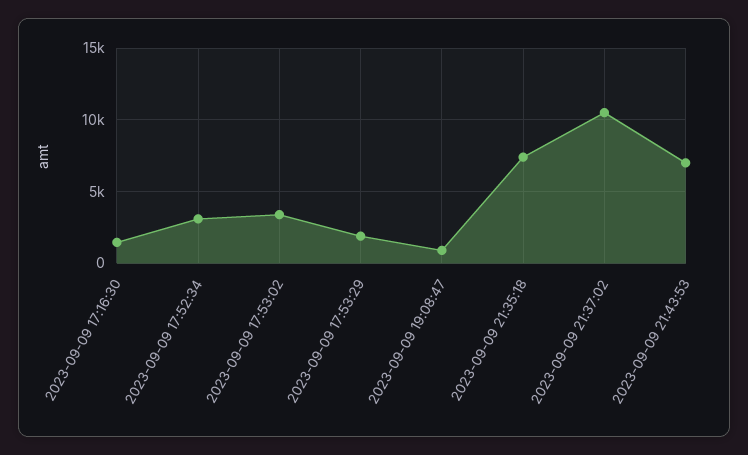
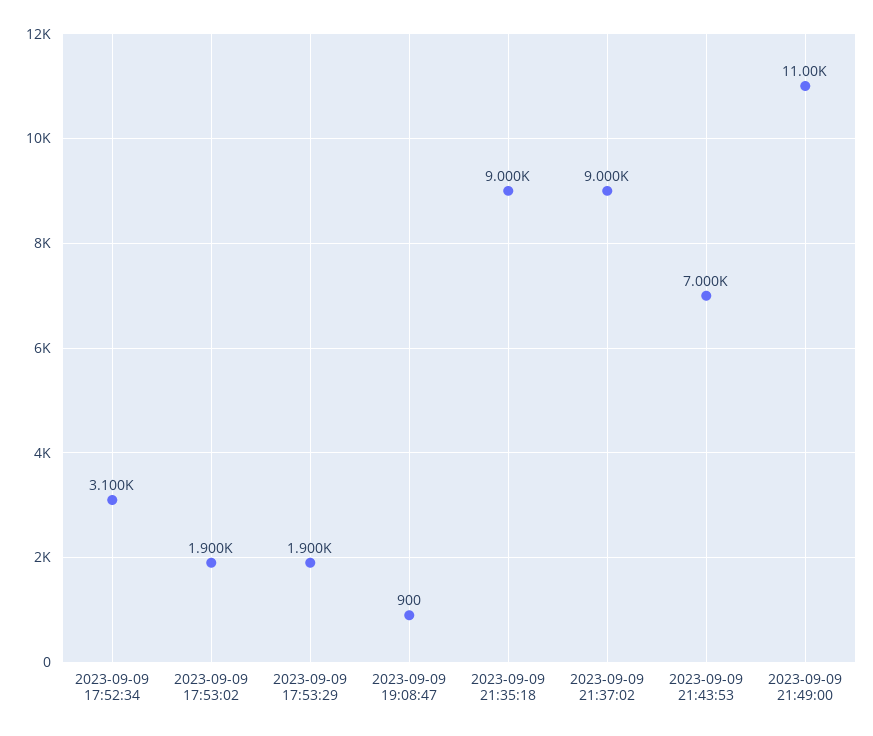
2023-09-09 17:16:30: 1500 -> none
2023-09-09 17:53:02: 3500 -> 1900
2023-09-09 21:35:18: 7500 -> 9000
2023-09-09 21:37:02: 10500 -> 9000
2023-09-09 21:49:00: none -> 11000

